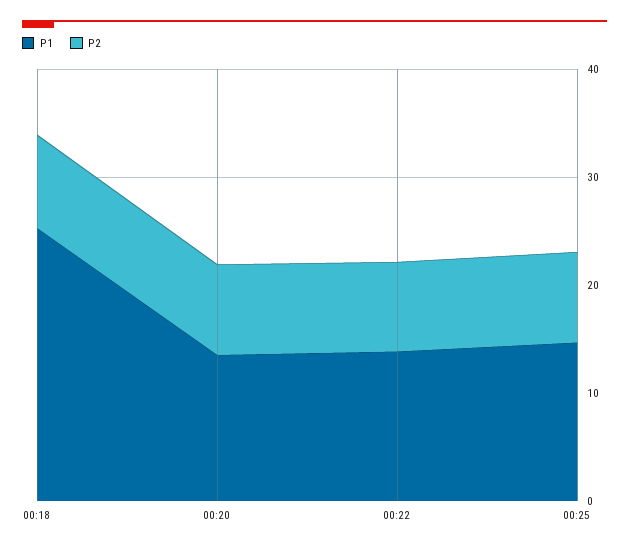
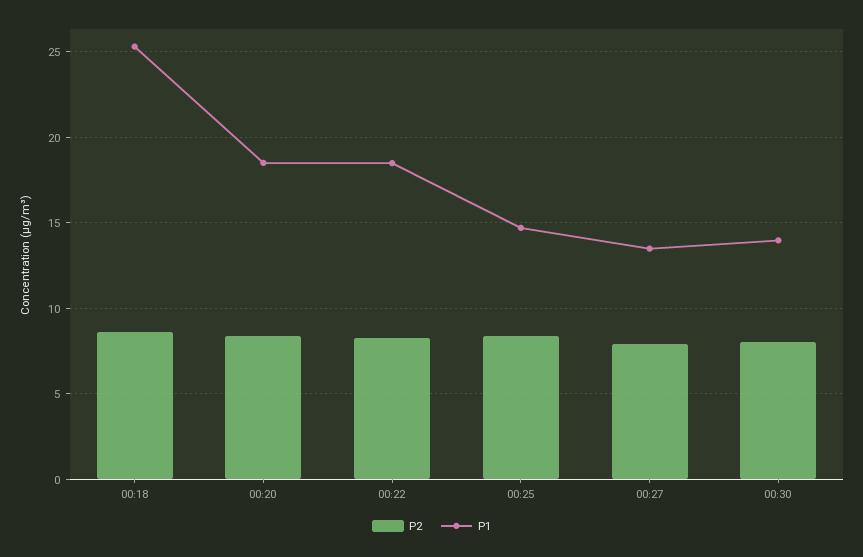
P1, 00:20: 14 -> 18.5
P1, 00:22: 14 -> 18.5
P2, 00:27: none -> 8
P1, 00:27: none -> 13.5
P2, 00:30: none -> 8
P1, 00:30: none -> 14

